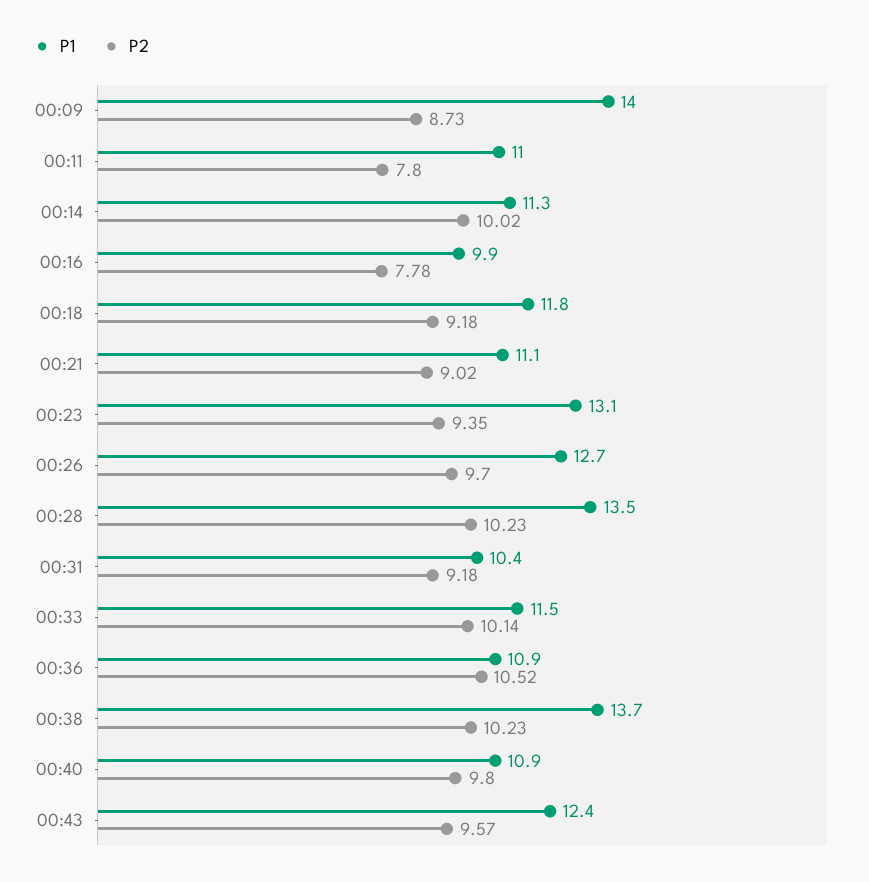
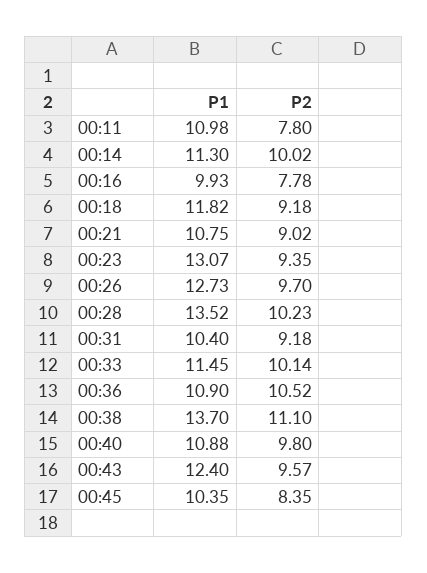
P1, 00:09: 14 -> none
P2, 00:09: 8.73 -> none
P1, 00:21: 11.1 -> 10.75
P2, 00:38: 10.23 -> 11.1
P1, 00:45: none -> 10.35
P2, 00:45: none -> 8.35

